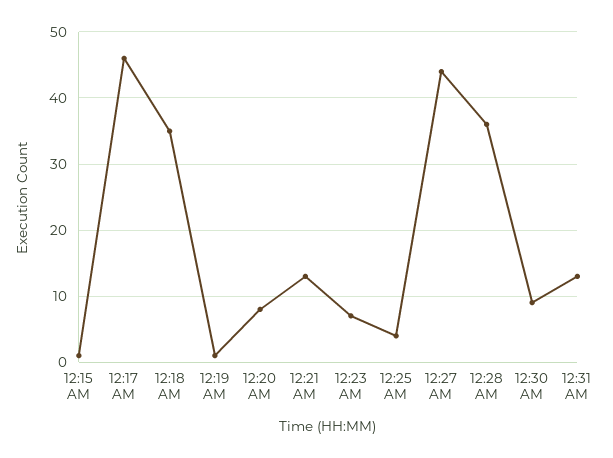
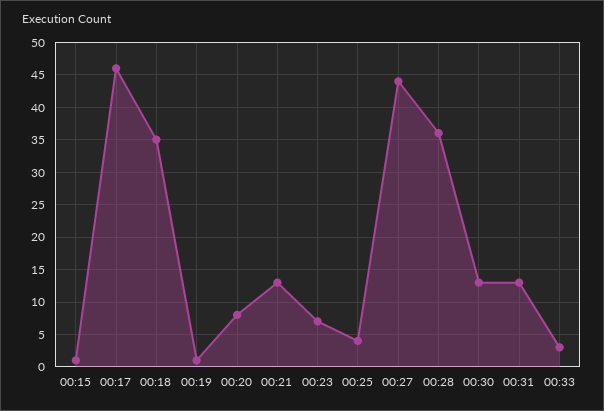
12:30 AM: 9 -> 13
00:33: none -> 3

